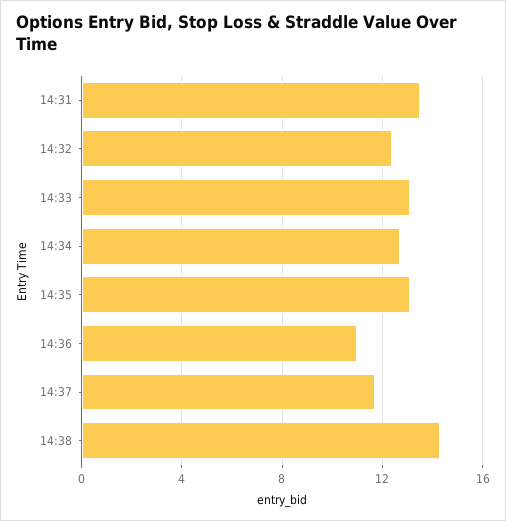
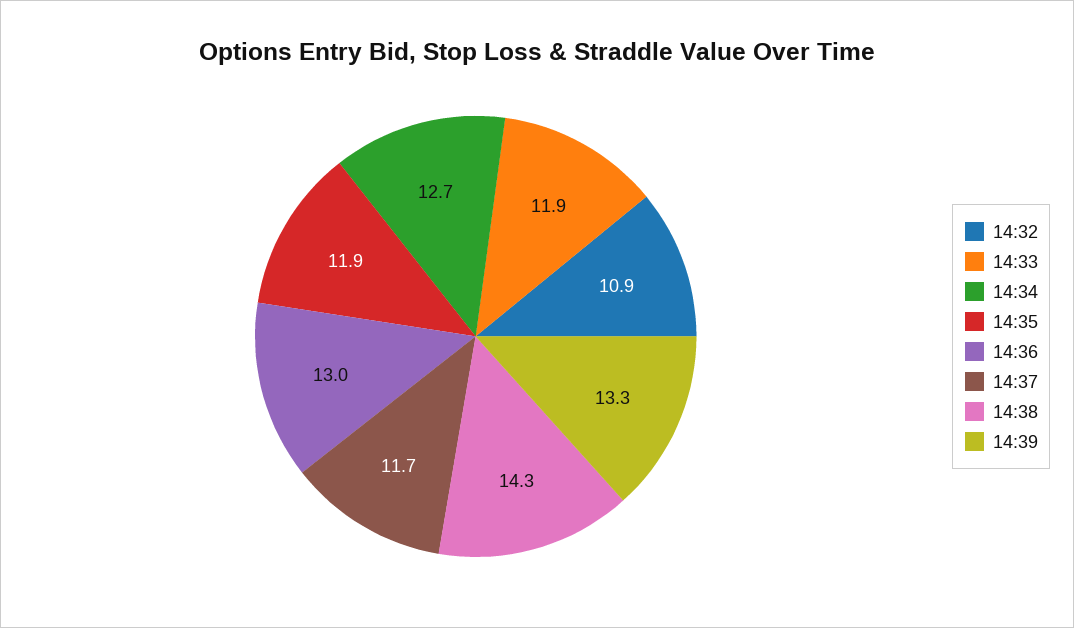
14:31: 13.5 -> none
14:32: 12.5 -> 10.9
14:33: 13 -> 11.9
14:35: 13 -> 11.9
14:36: 11 -> 13
14:39: none -> 13.3

